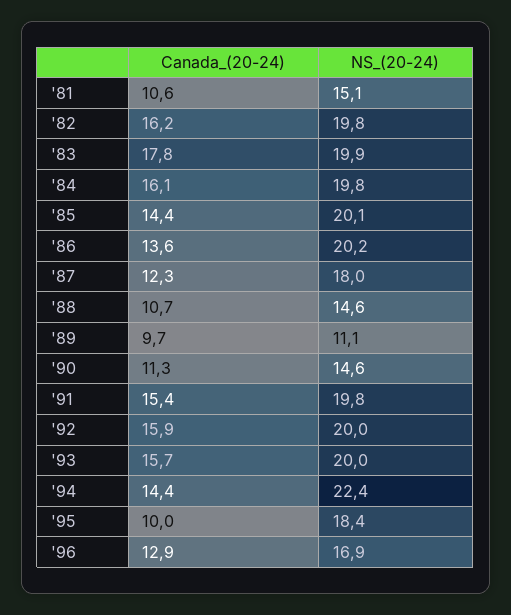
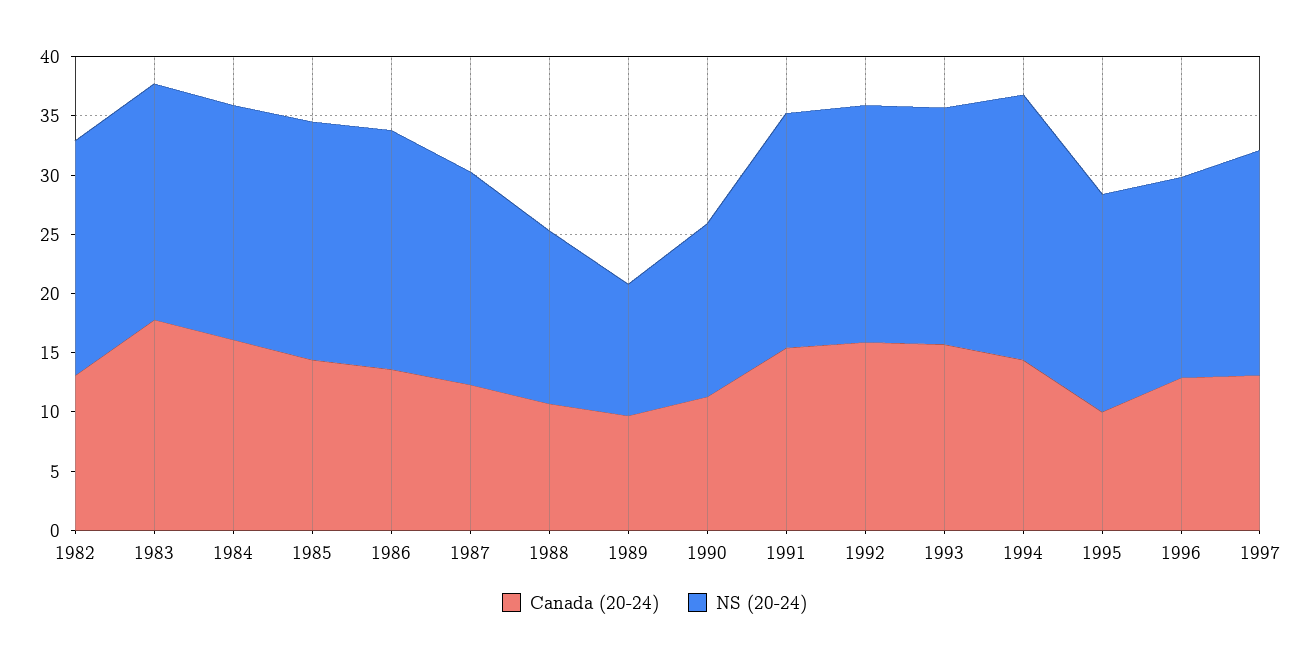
Canada_(20-24), '81: 10.6 -> none
NS_(20-24), '81: 15.1 -> none
Canada_(20-24), '82: 16.2 -> 13
Canada_(20-24), 1997: none -> 13
NS_(20-24), 1997: none -> 19

